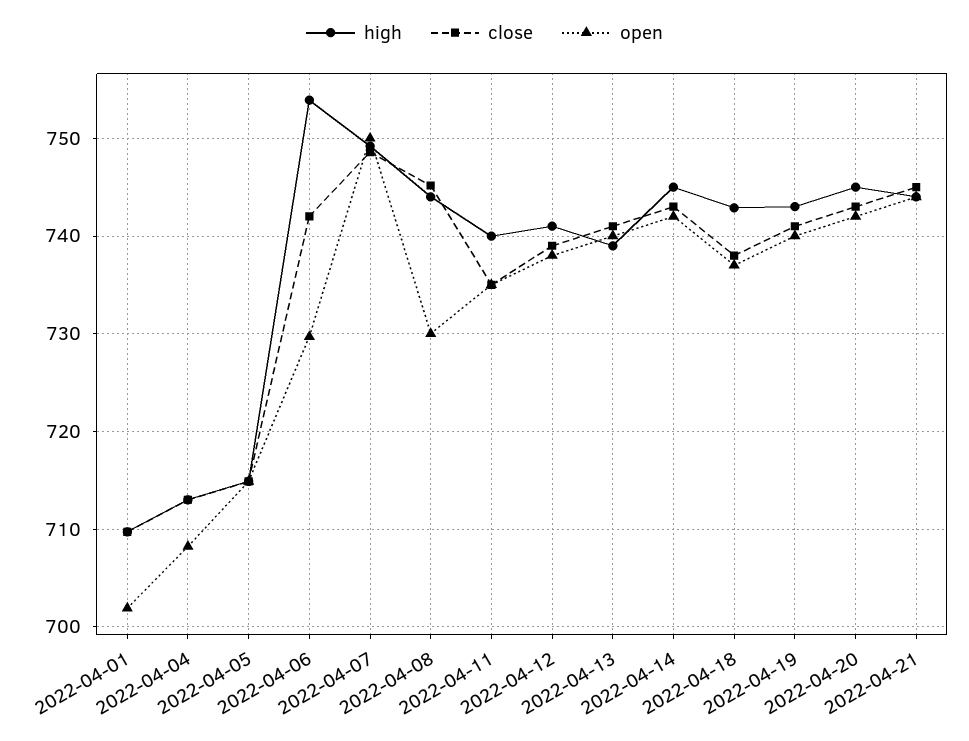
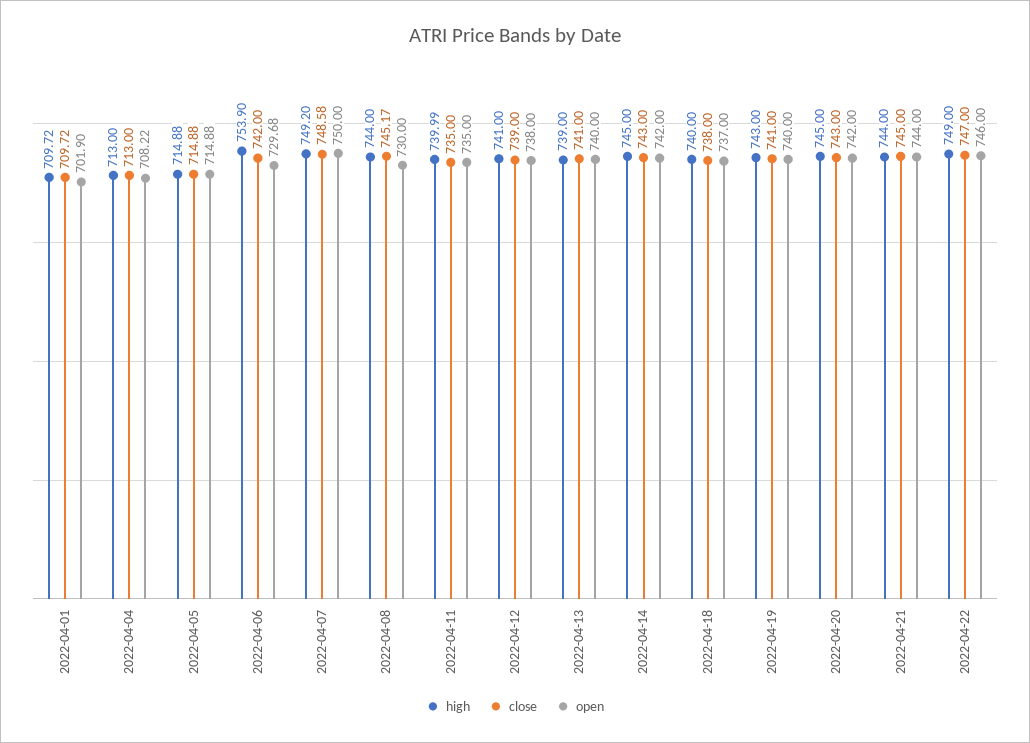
high, 2022-04-18: 743 -> 740
high, 2022-04-22: none -> 749
close, 2022-04-22: none -> 747
open, 2022-04-22: none -> 746

